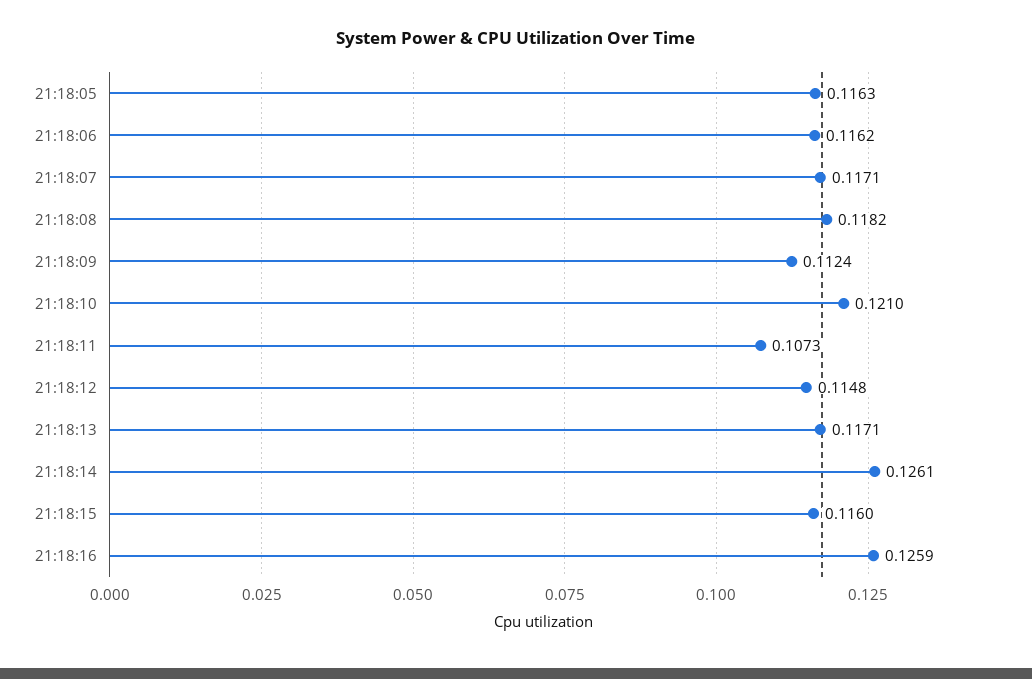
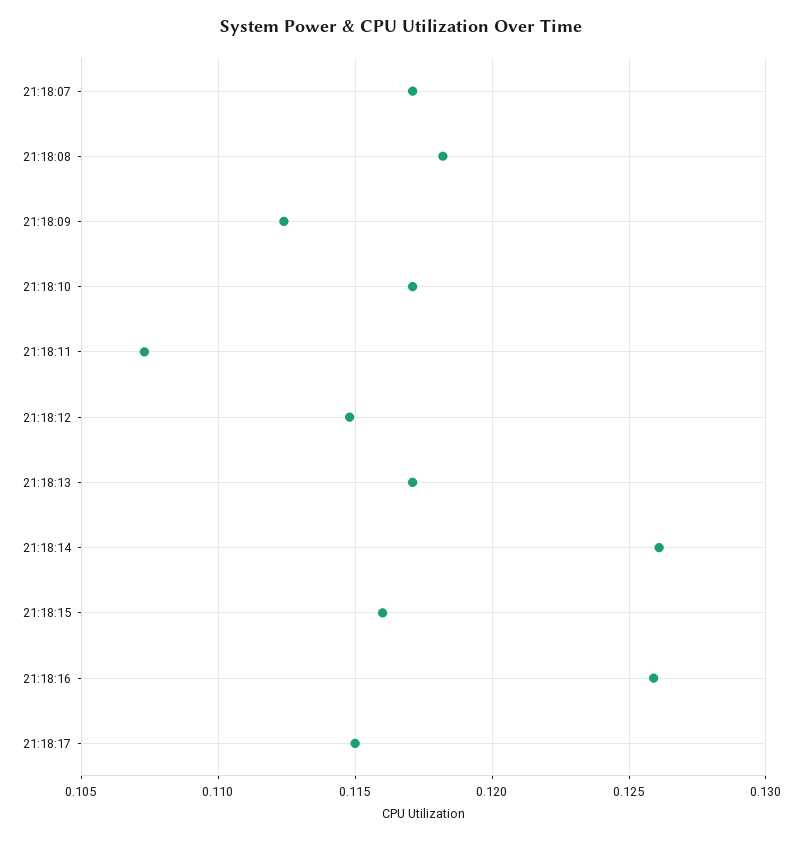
21:18:05: 0.1163 -> none
21:18:06: 0.1162 -> none
21:18:10: 0.121 -> 0.117
21:18:17: none -> 0.115

